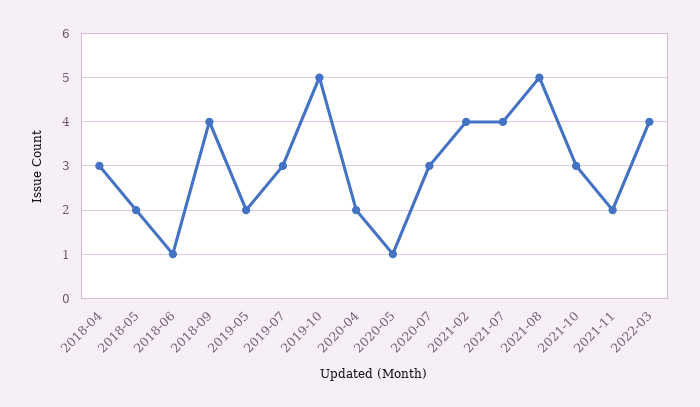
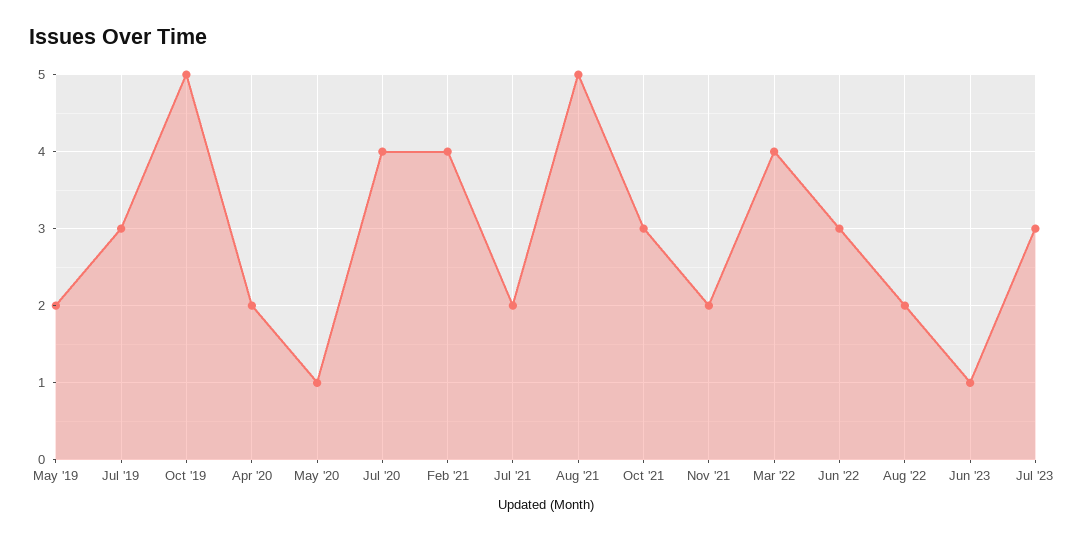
2018-04: 3 -> none
2018-05: 2 -> none
2018-06: 1 -> none
2018-09: 4 -> none
2020-07: 3 -> 4
2021-07: 4 -> 2
Jun '22: none -> 3
Aug '22: none -> 2
Jun '23: none -> 1
Jul '23: none -> 3

